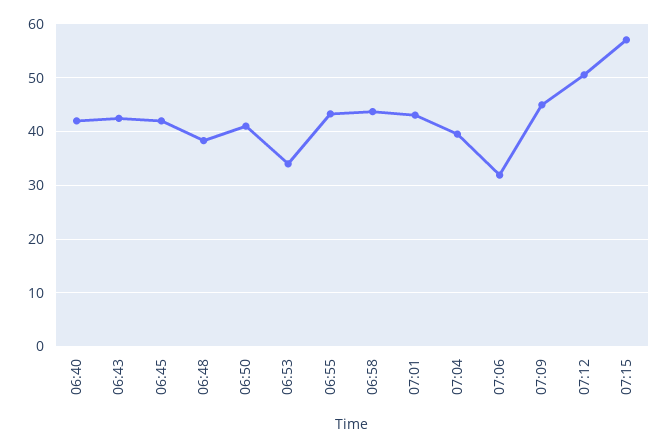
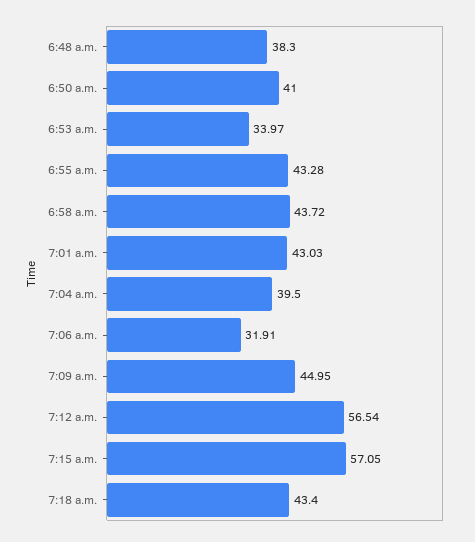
06:40: 42 -> none
06:43: 42 -> none
06:45: 42 -> none
07:12: 50 -> 56.54
7:18 a.m.: none -> 43.4

